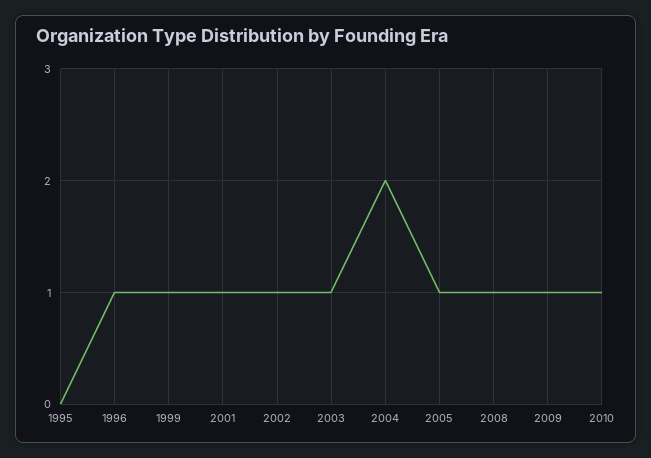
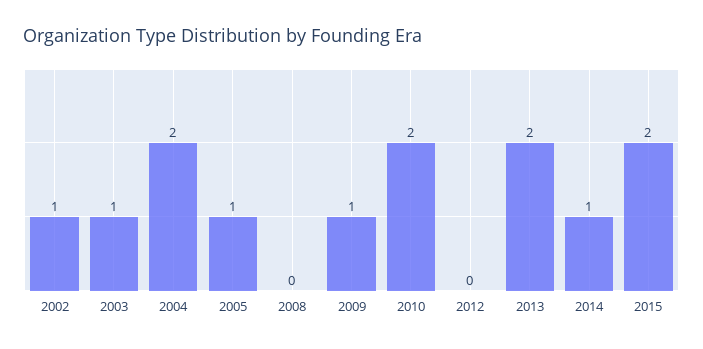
1995: 0 -> none
1996: 1 -> none
1999: 1 -> none
2001: 1 -> none
2008: 1 -> 0
2010: 1 -> 2
2012: none -> 0
2013: none -> 2
2014: none -> 1
2015: none -> 2

